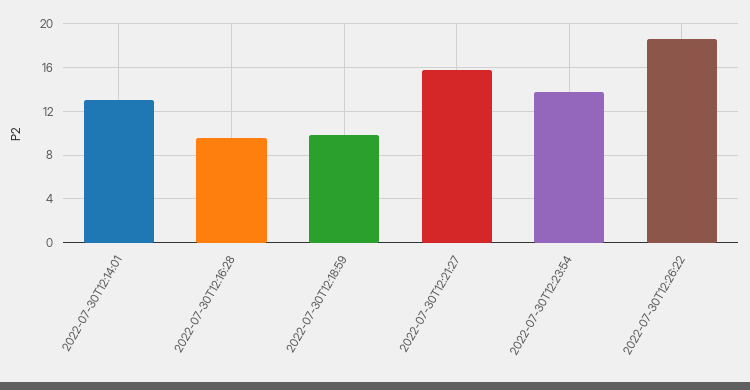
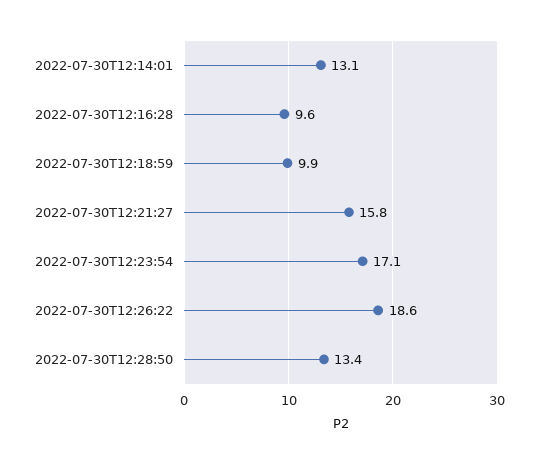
2022-07-30T12:23:54: 14 -> 17.1
2022-07-30T12:28:50: none -> 13.4

